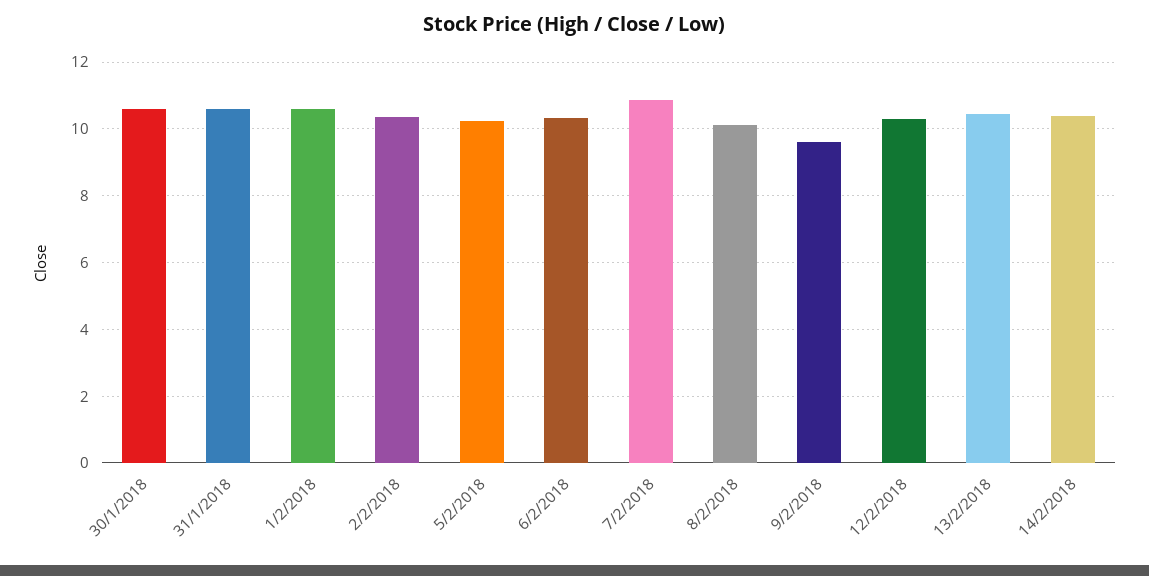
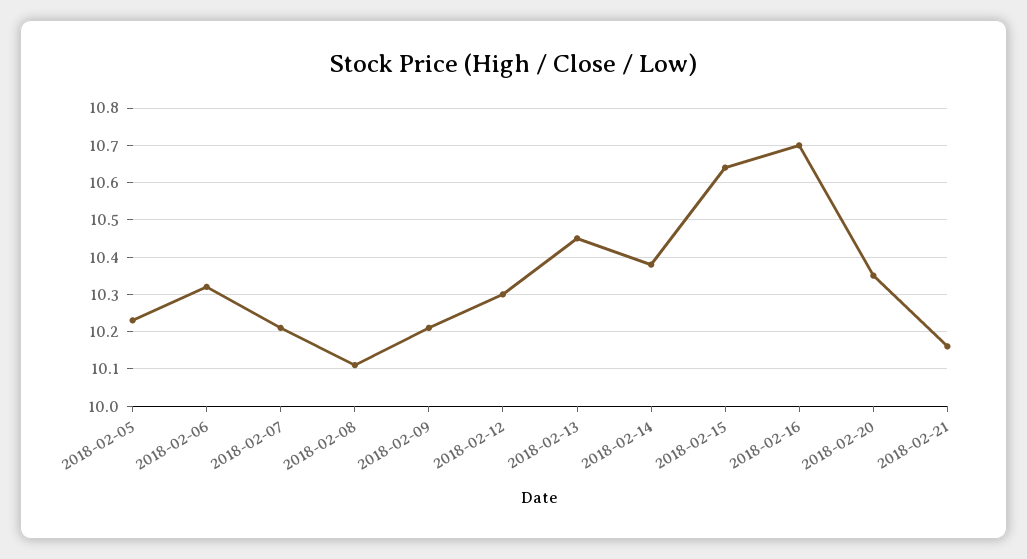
30/1/2018: 10.6 -> none
31/1/2018: 10.6 -> none
1/2/2018: 10.6 -> none
2/2/2018: 10.4 -> none
7/2/2018: 10.8 -> 10.2
9/2/2018: 9.6 -> 10.2
2018-02-15: none -> 10.65
2018-02-16: none -> 10.7
2018-02-20: none -> 10.35
2018-02-21: none -> 10.15

